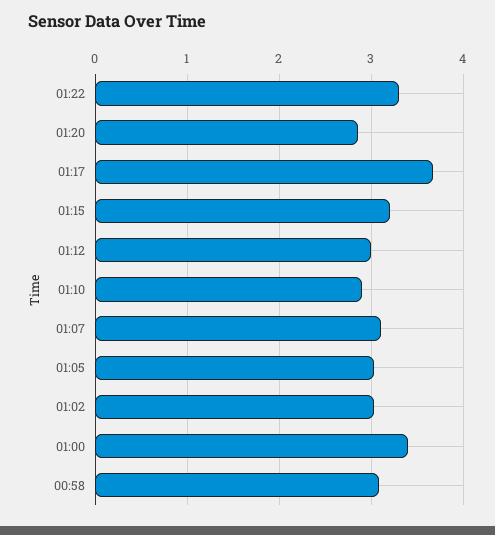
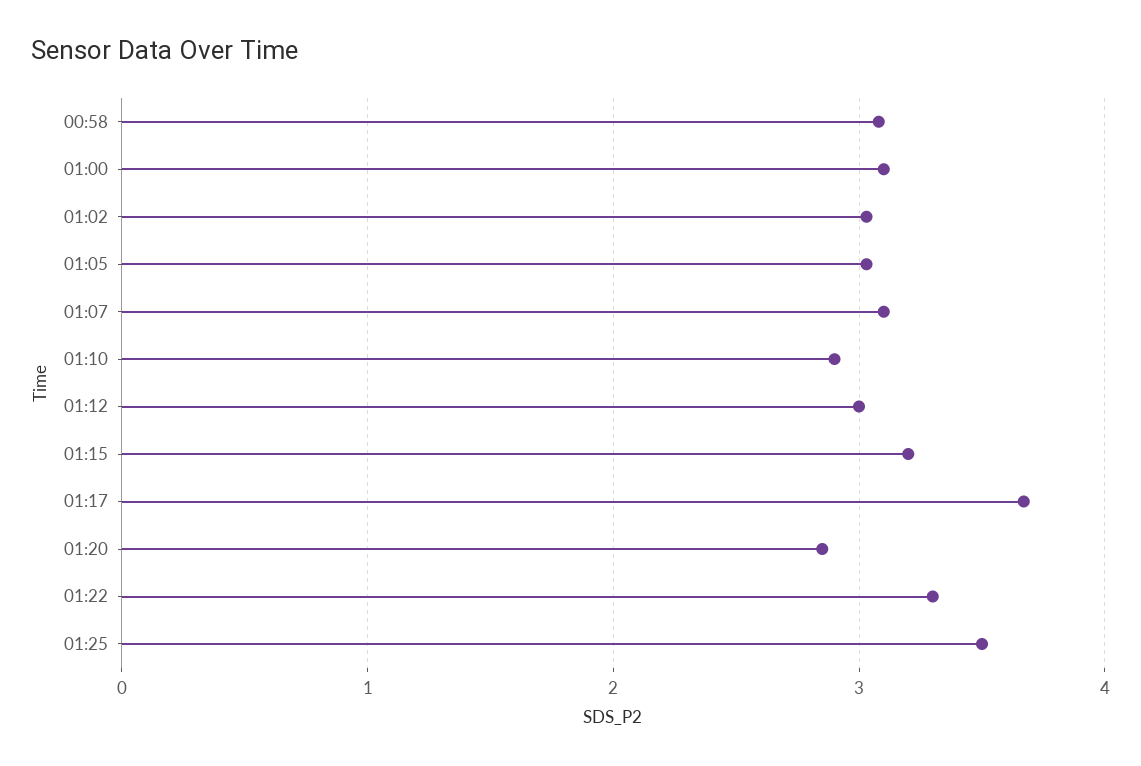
01:00: 3.4 -> 3.1
01:25: none -> 3.5

